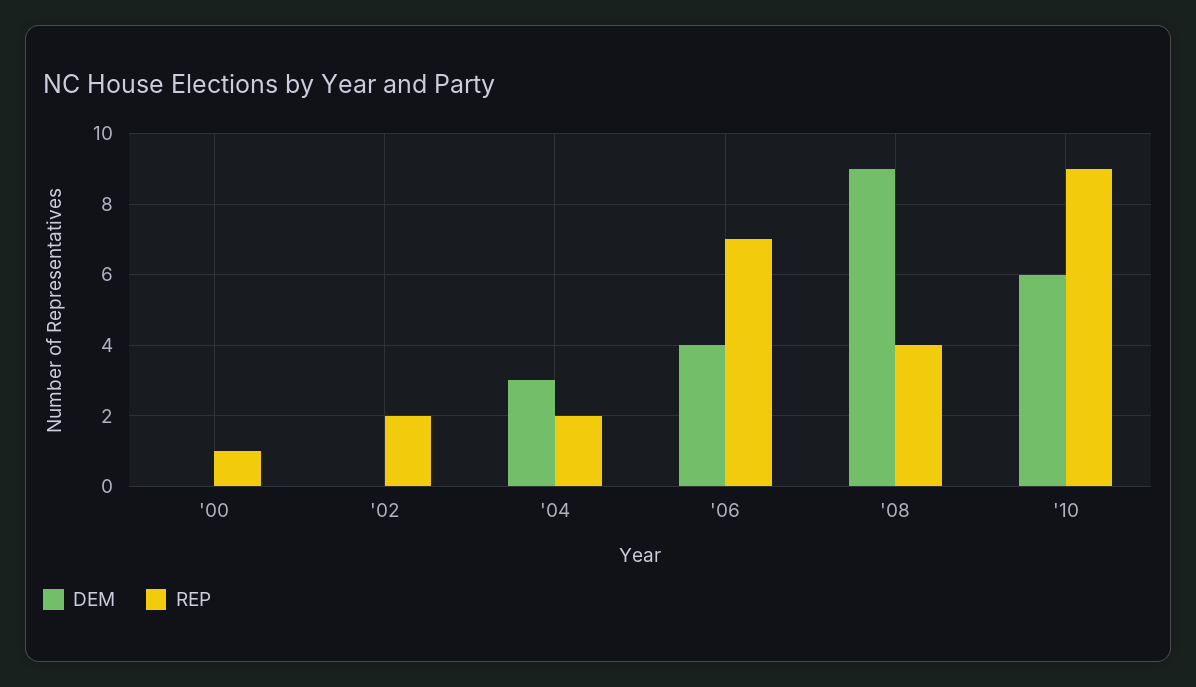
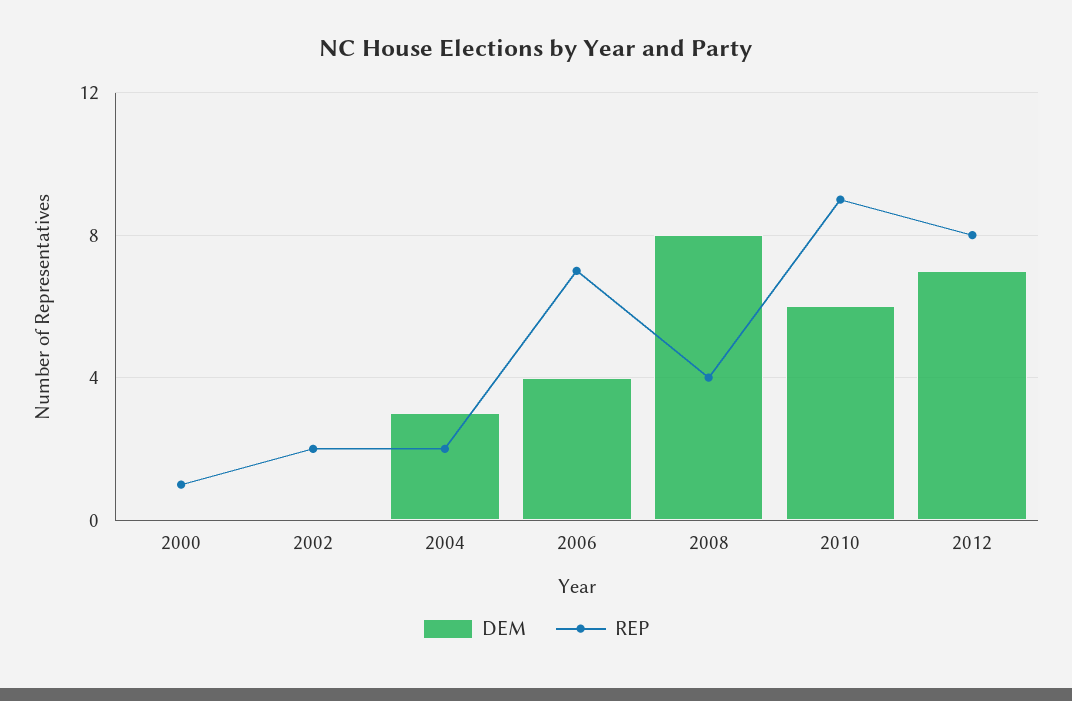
DEM, '08: 9 -> 8
DEM, 2012: none -> 7
REP, 2012: none -> 8

